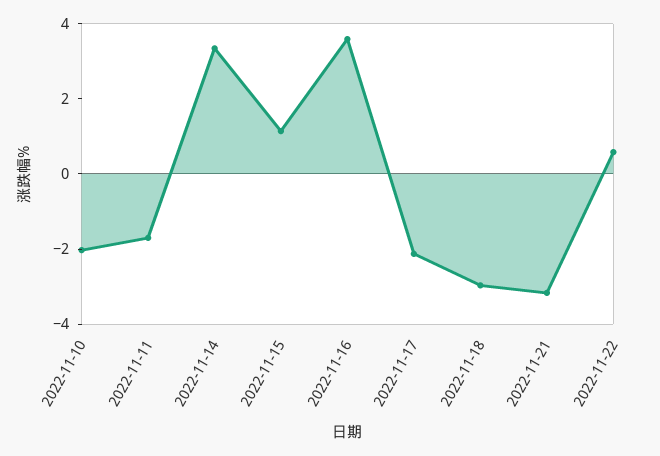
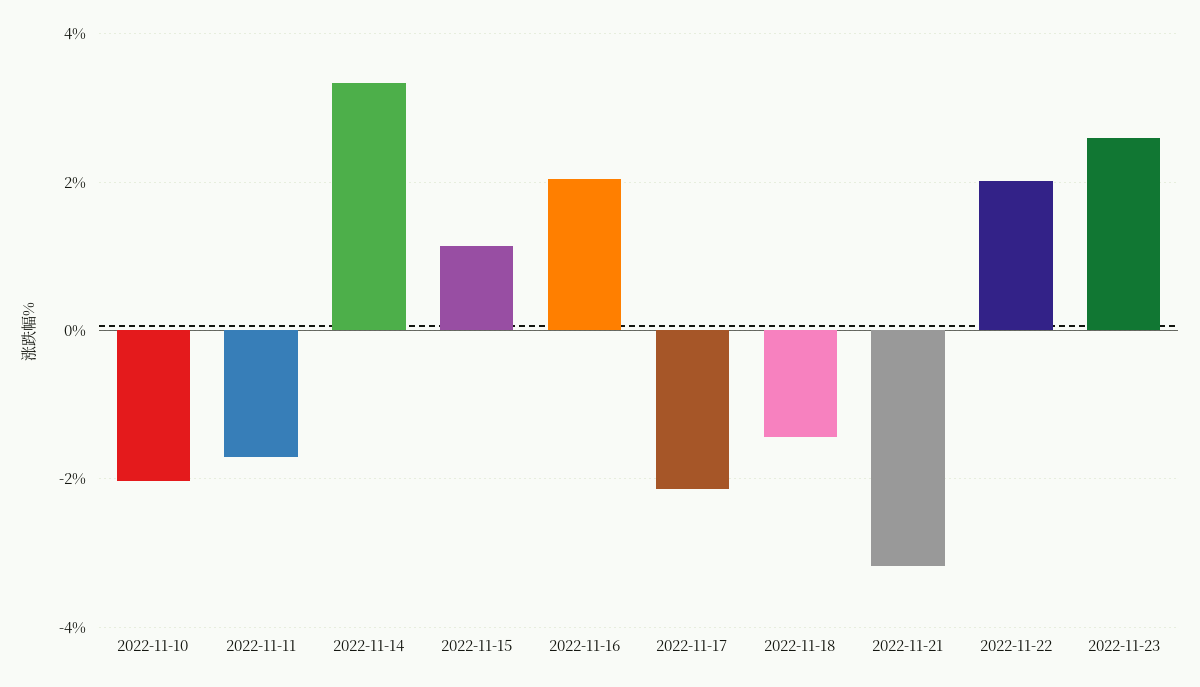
2022-11-16: 3.5 -> 2
2022-11-18: -3 -> -1.4
2022-11-22: 0.5 -> 2
2022-11-23: none -> 2.6

